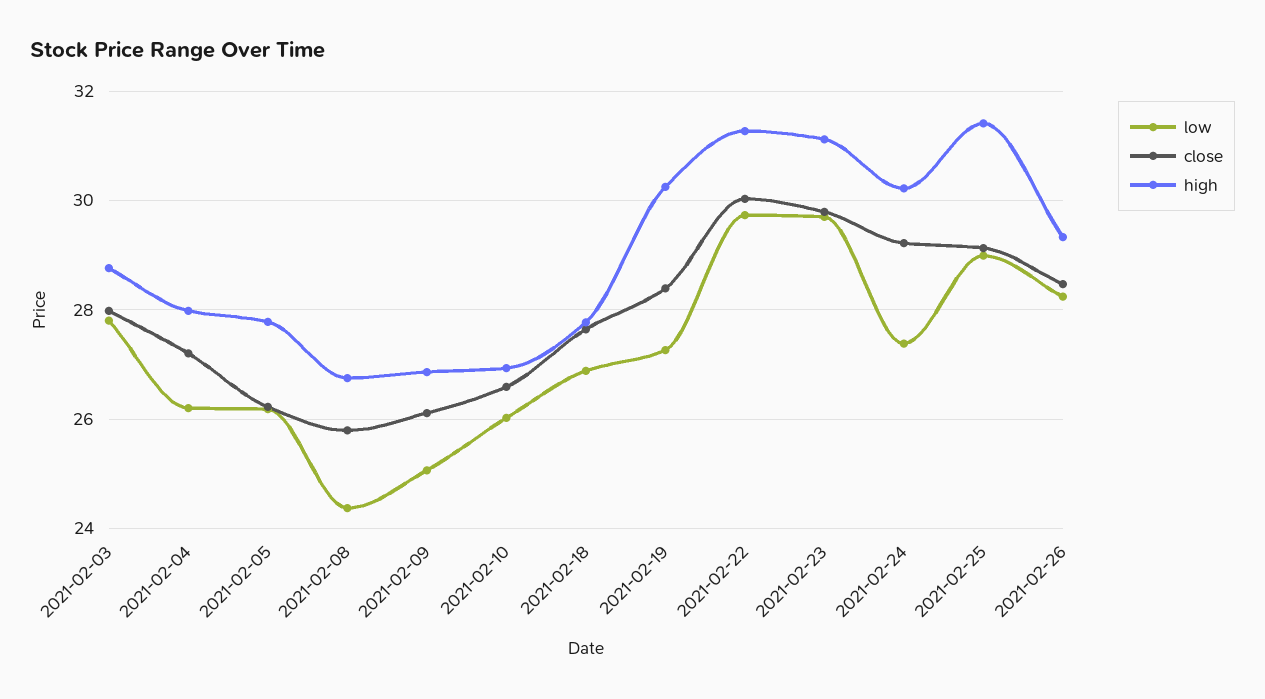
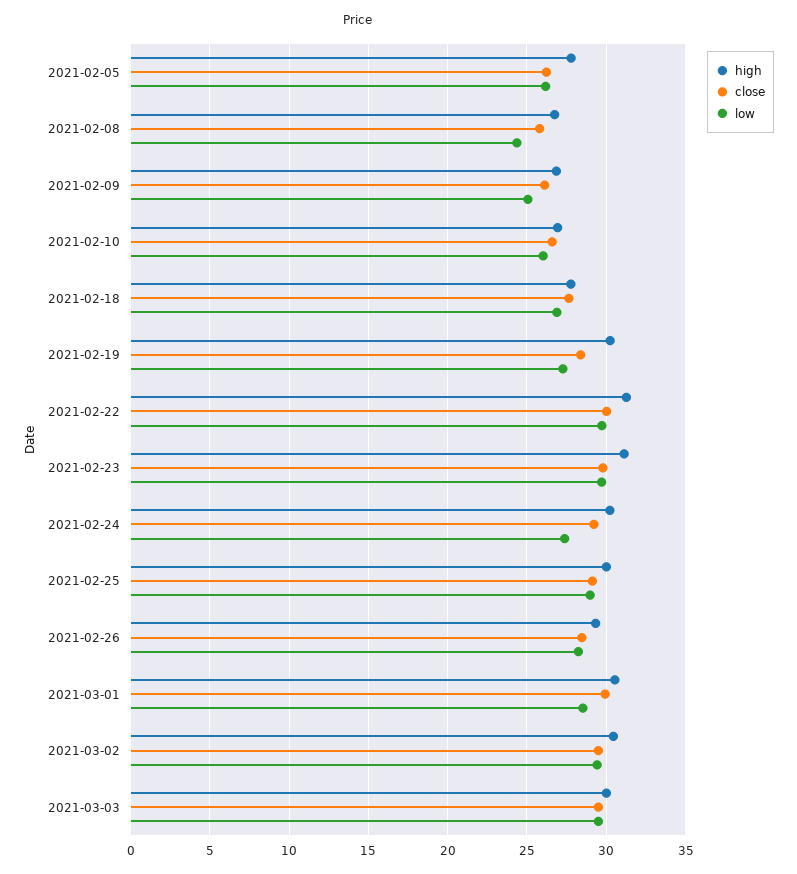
low, 2021-02-03: 27.8 -> none
close, 2021-02-03: 28 -> none
high, 2021-02-03: 28.8 -> none
low, 2021-02-04: 26.2 -> none
close, 2021-02-04: 27.2 -> none
high, 2021-02-04: 28 -> none
high, 2021-02-25: 31.4 -> 30
high, 2021-03-01: none -> 30.5
close, 2021-03-01: none -> 30
low, 2021-03-01: none -> 28.5
high, 2021-03-02: none -> 30.5
close, 2021-03-02: none -> 29.5
low, 2021-03-02: none -> 29.5
high, 2021-03-03: none -> 30
close, 2021-03-03: none -> 29.5
low, 2021-03-03: none -> 29.5

